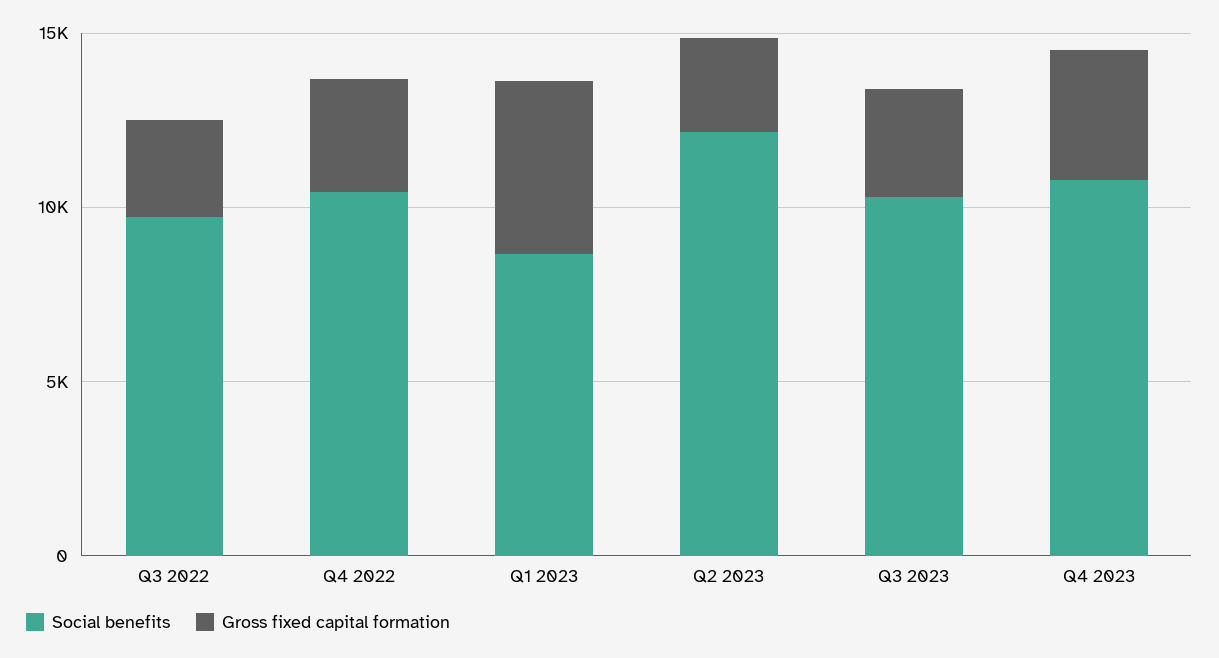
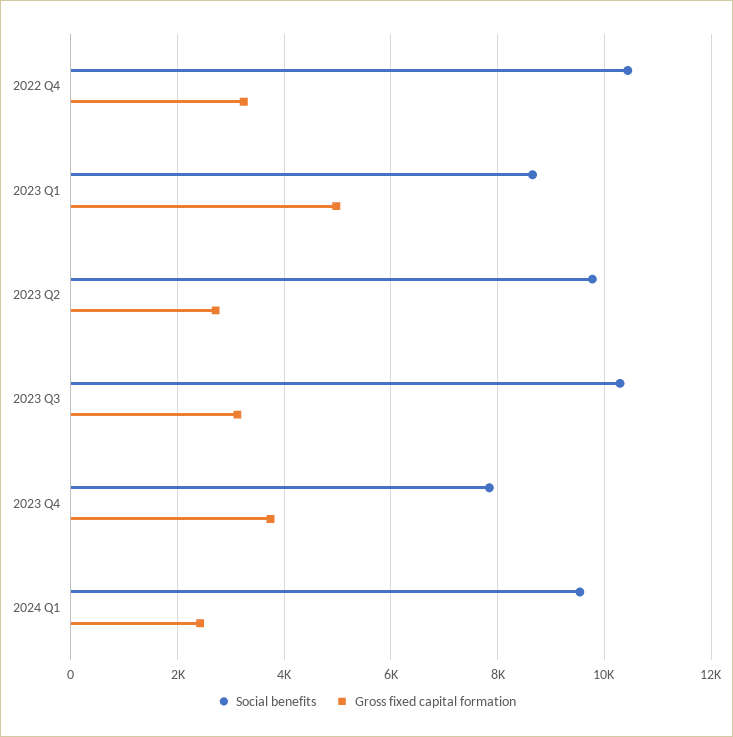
Social benefits, Q3 2022: 10000 -> none
Gross fixed capital formation, Q3 2022: 3000 -> none
Social benefits, Q2 2023: 12000 -> 9800
Social benefits, Q4 2023: 11000 -> 7800
Social benefits, 2024 Q1: none -> 9600
Gross fixed capital formation, 2024 Q1: none -> 2400

